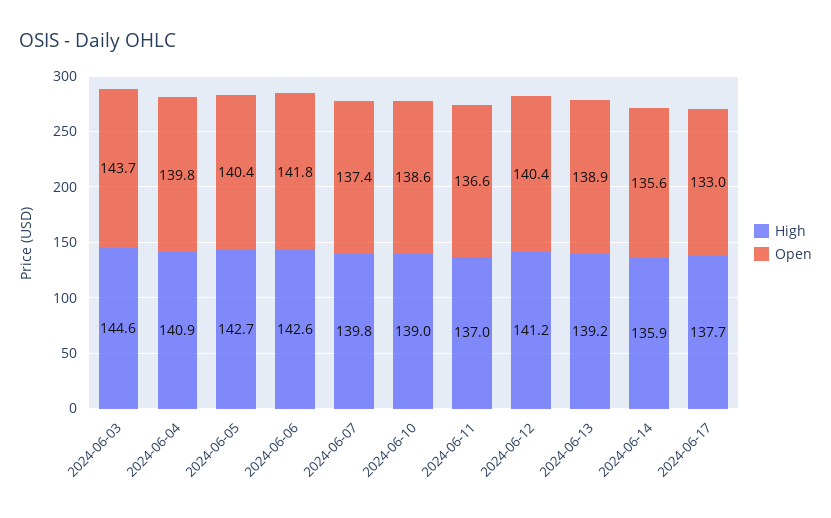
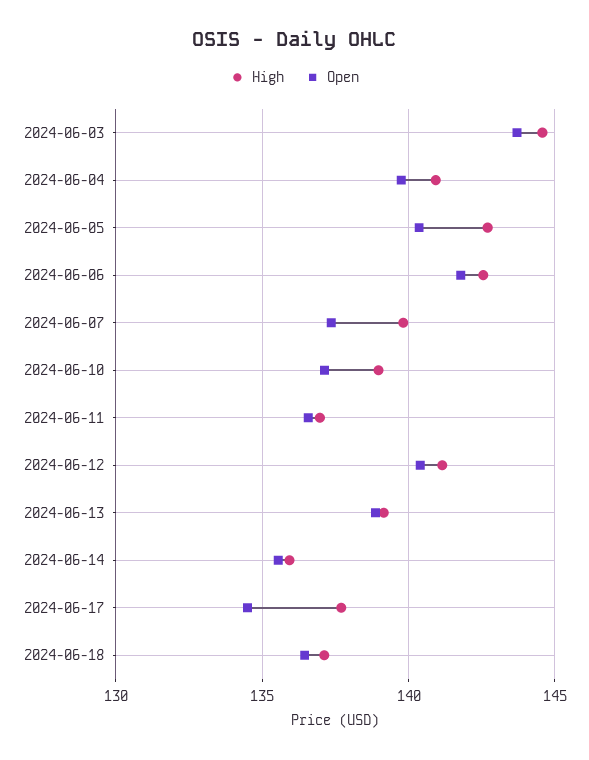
Open, 2024-06-10: 138.6 -> 137
Open, 2024-06-17: 133 -> 134.5
High, 2024-06-18: none -> 137
Open, 2024-06-18: none -> 136.5

